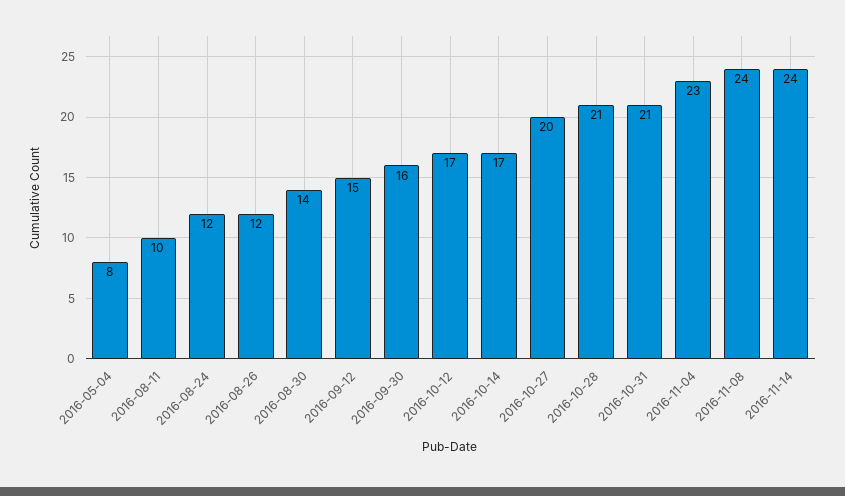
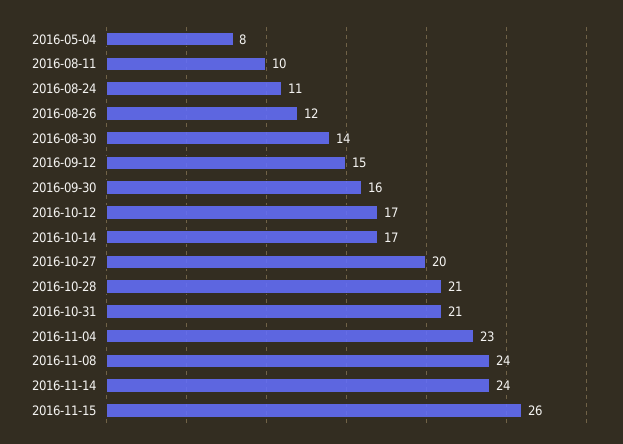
2016-08-24: 12 -> 11
2016-11-15: none -> 26

